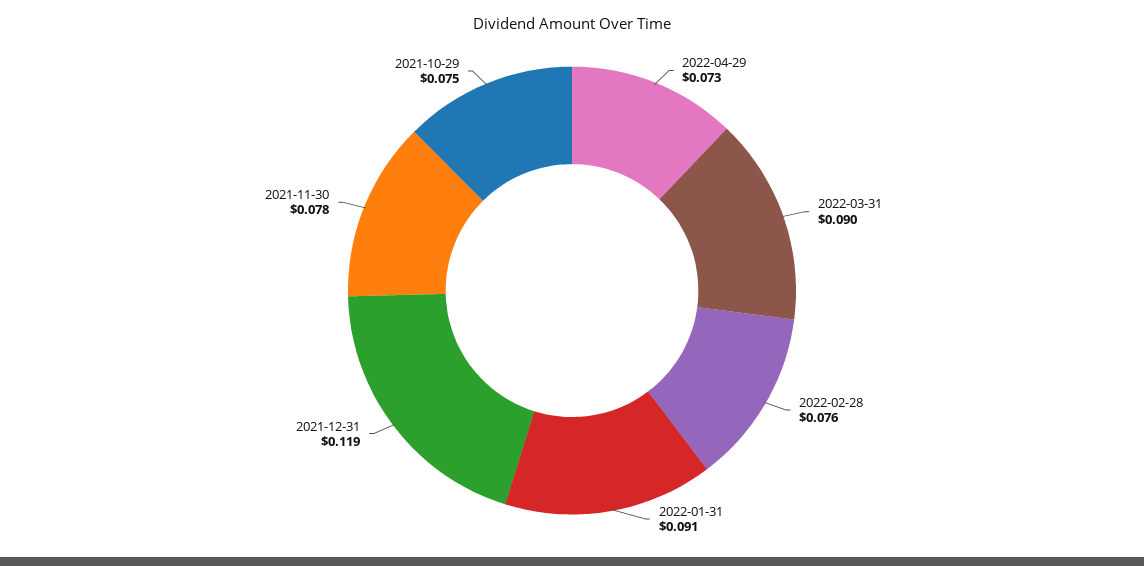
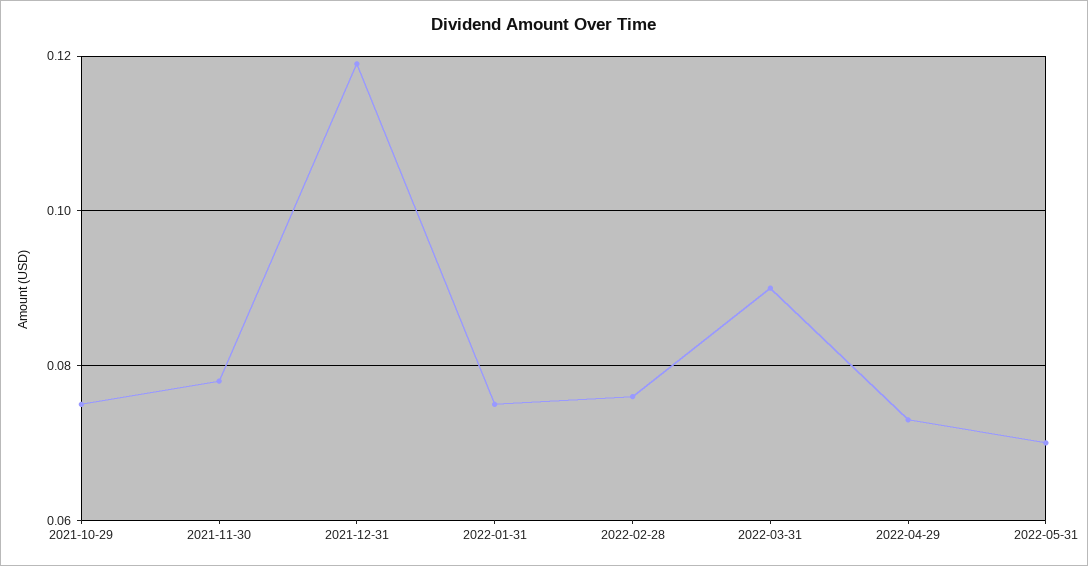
2022-01-31: 0.091 -> 0.075
2022-05-31: none -> 0.07

